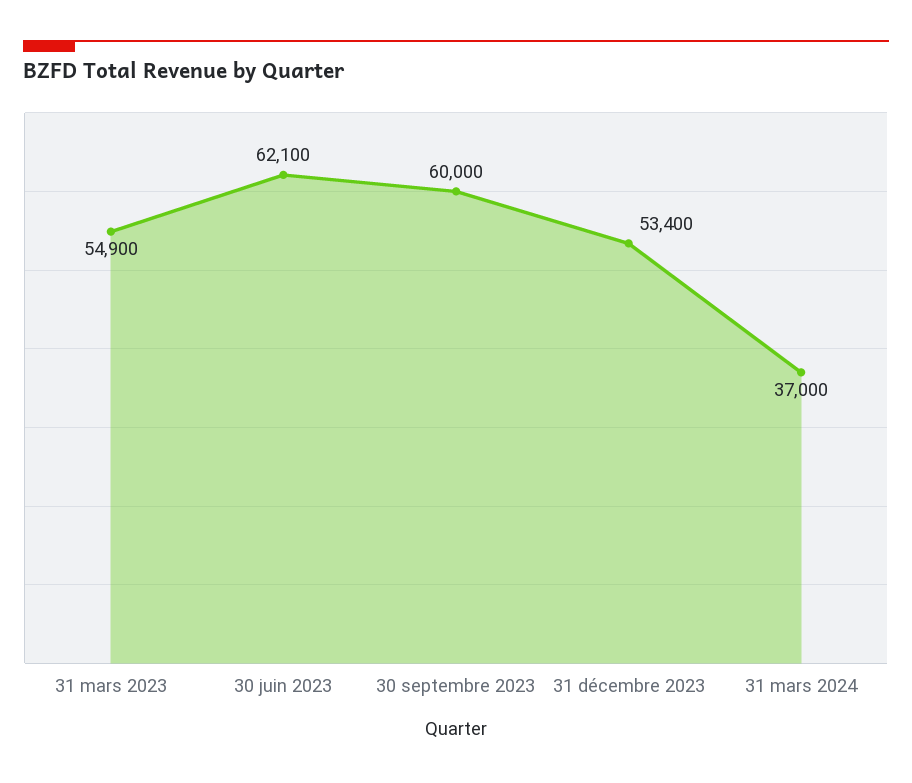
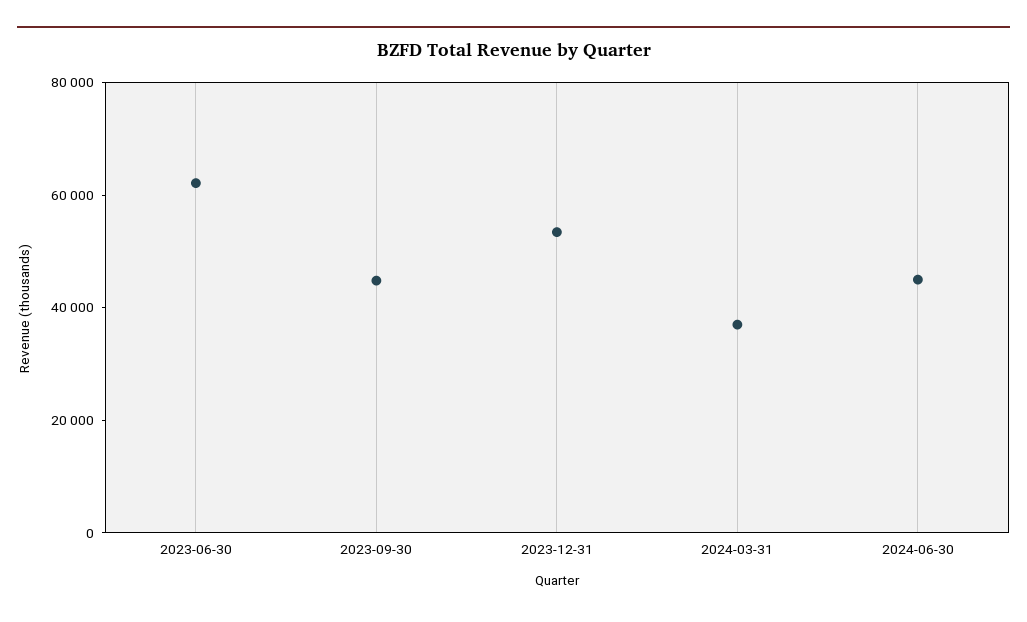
31 mars 2023: 54900 -> none
30 septembre 2023: 60000 -> 45000
2024-06-30: none -> 45000

